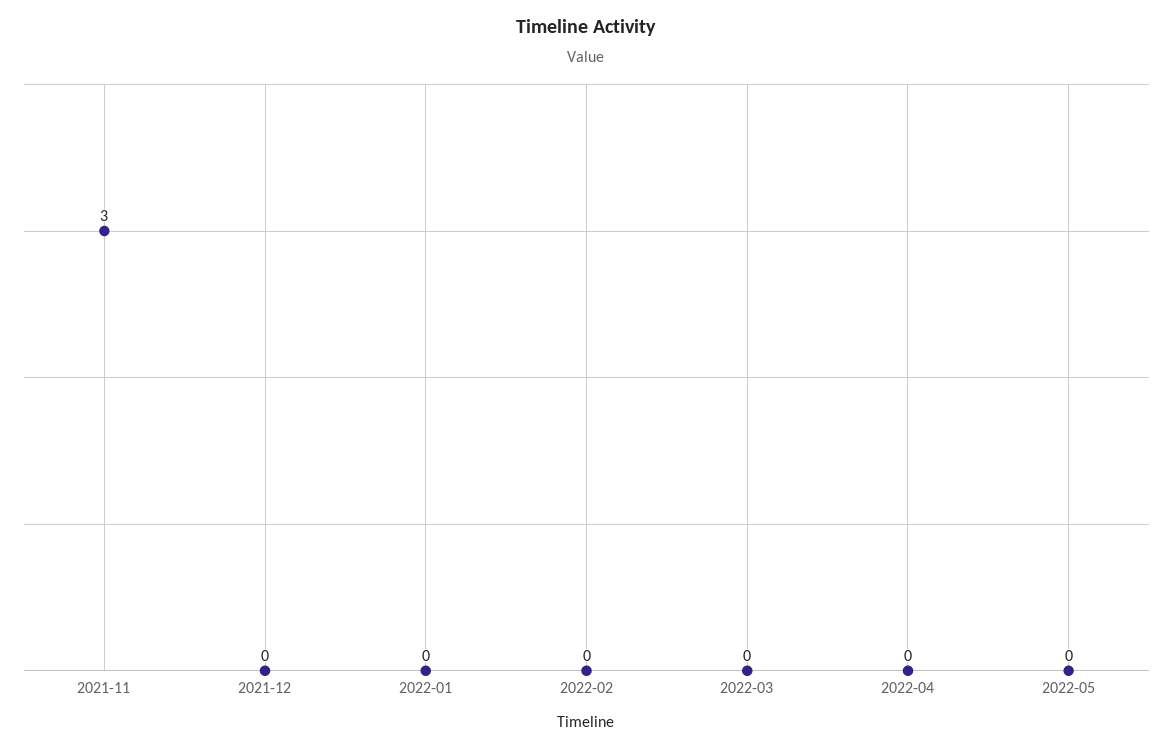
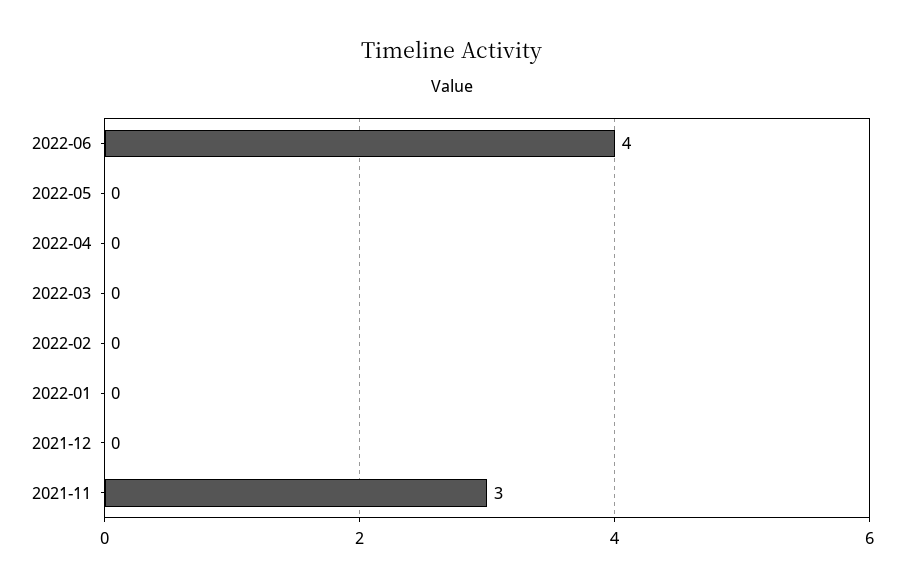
2022-06: none -> 4

